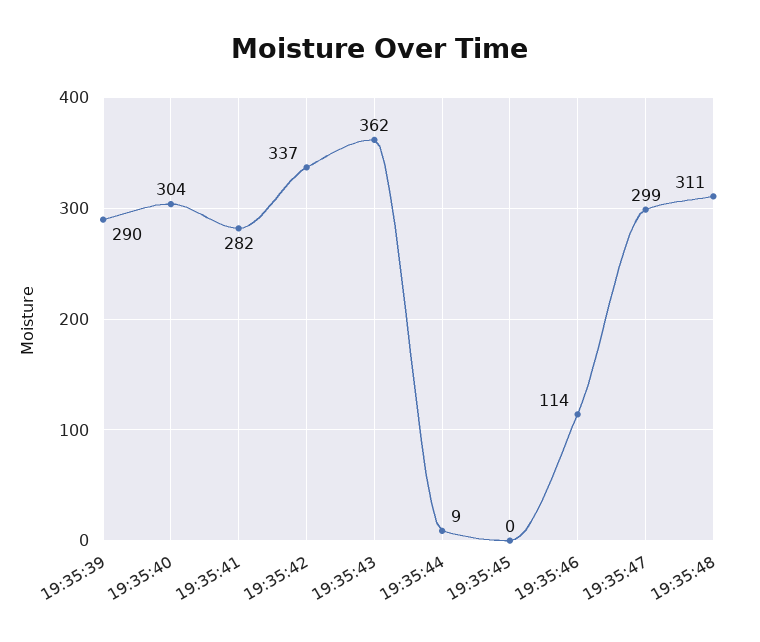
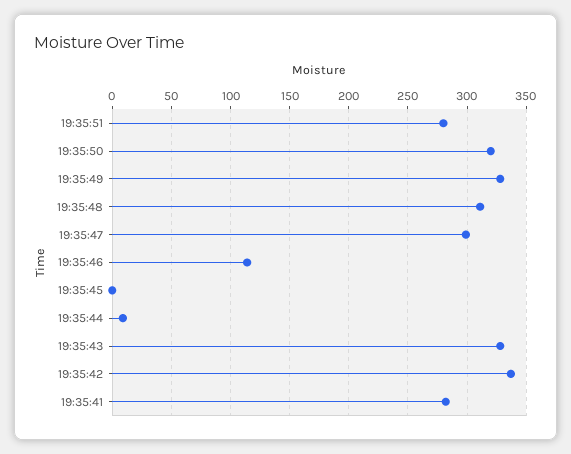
19:35:39: 290 -> none
19:35:40: 304 -> none
19:35:43: 362 -> 330
19:35:51: none -> 280
19:35:50: none -> 320
19:35:49: none -> 330

